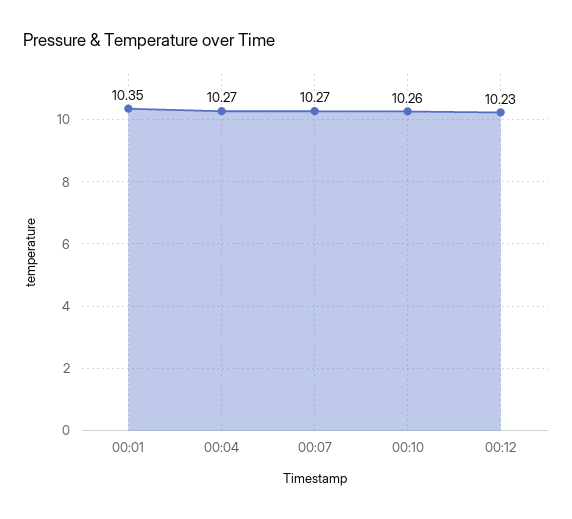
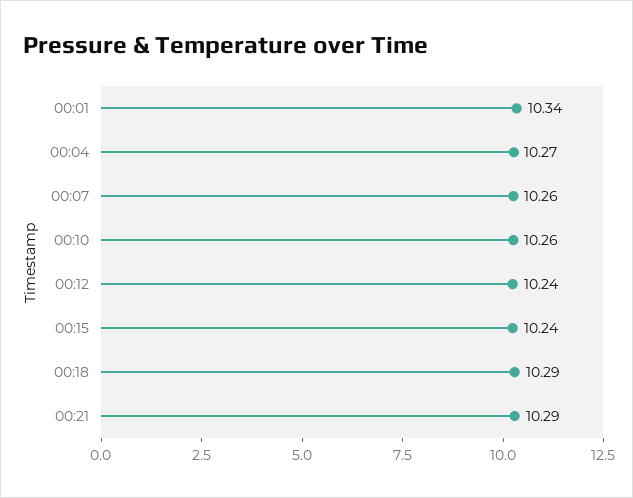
00:01: 10.35 -> 10.34
00:07: 10.27 -> 10.26
00:12: 10.23 -> 10.24
00:15: none -> 10.24
00:18: none -> 10.29
00:21: none -> 10.29

